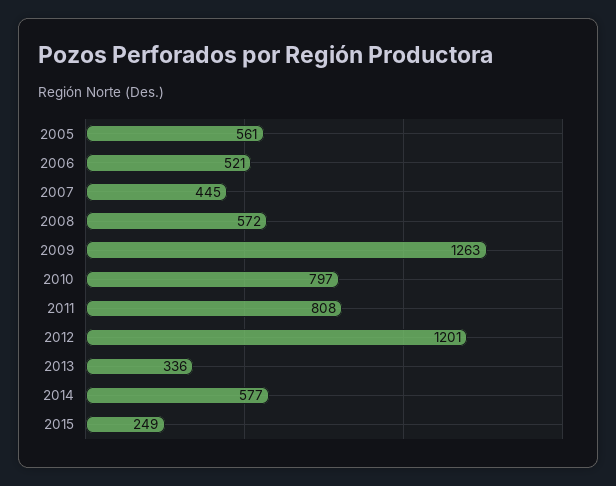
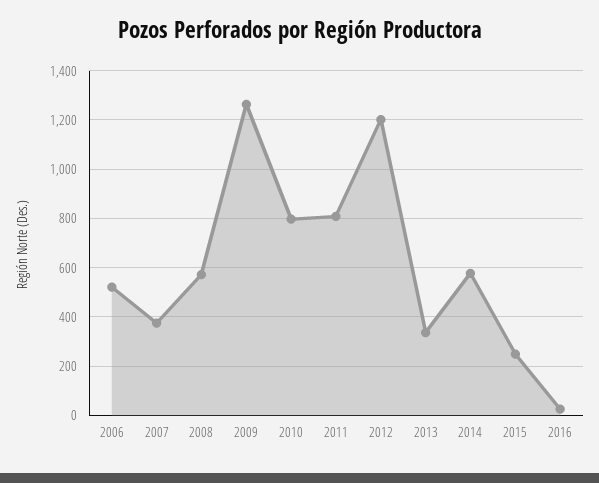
2005: 561 -> none
2007: 445 -> 375
2016: none -> 25

